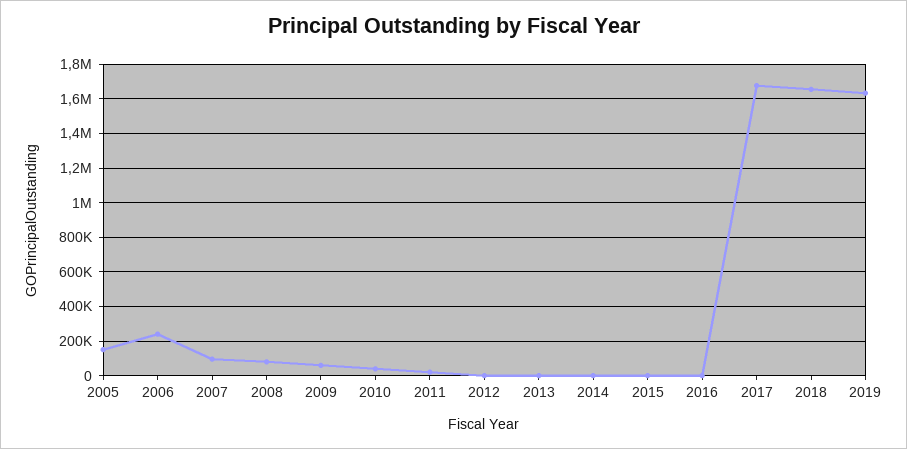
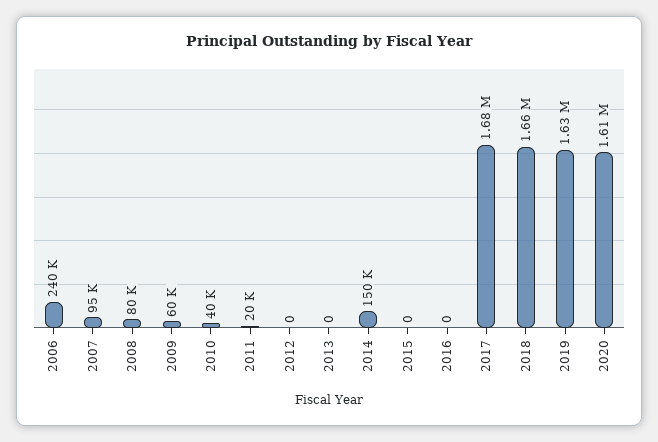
2005: 150000 -> none
2014: 0 -> 150000
2020: none -> 1610000

